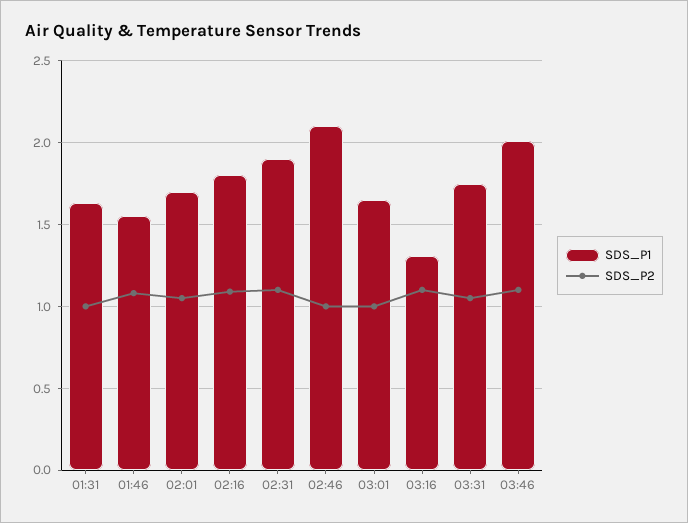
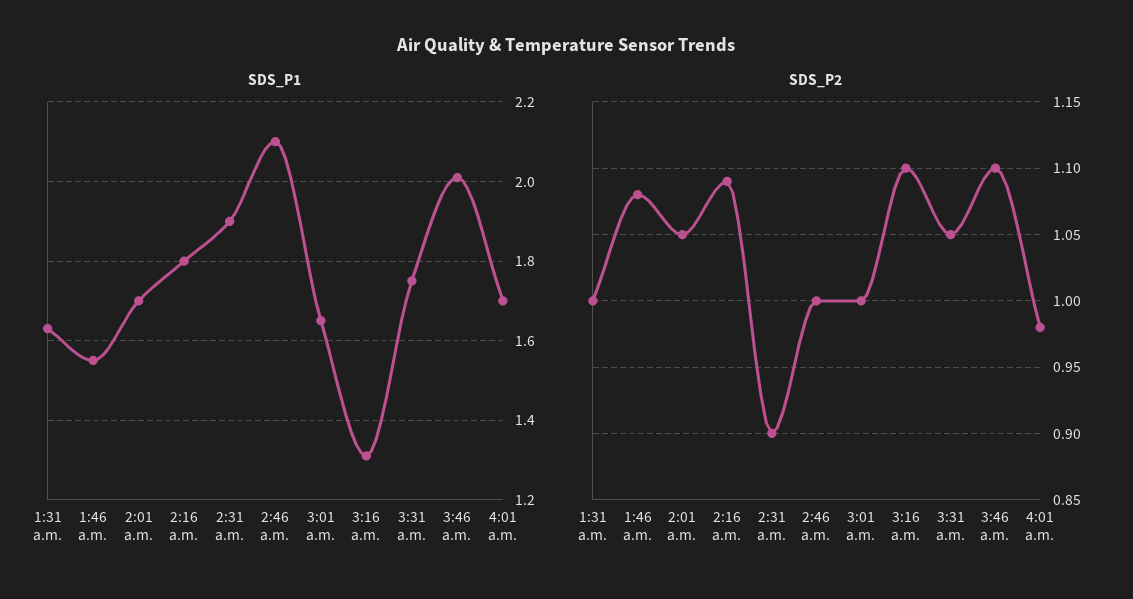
SDS_P2, 02:31: 1.1 -> 0.9
SDS_P1, 4:01 a.m.: none -> 1.7
SDS_P2, 4:01 a.m.: none -> 0.98

